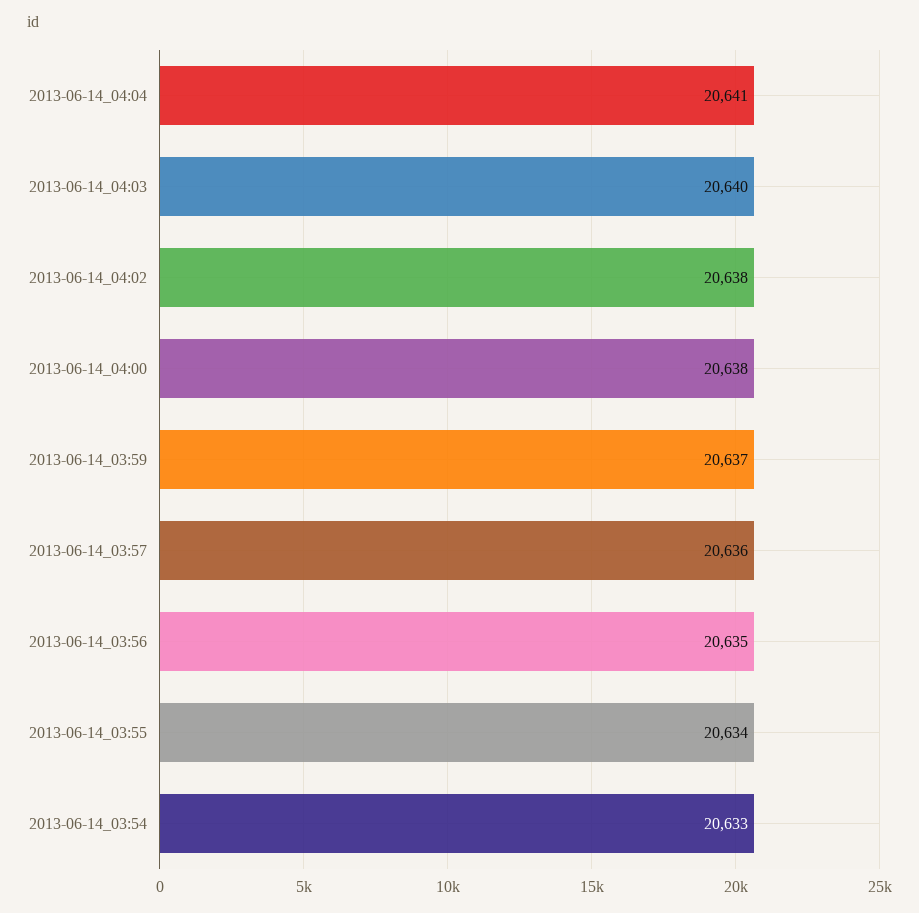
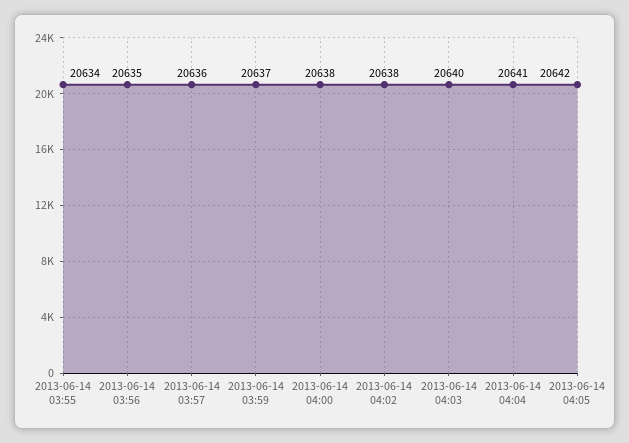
2013-06-14_03:54: 20633 -> none
2013-06-14 04:05: none -> 20642

